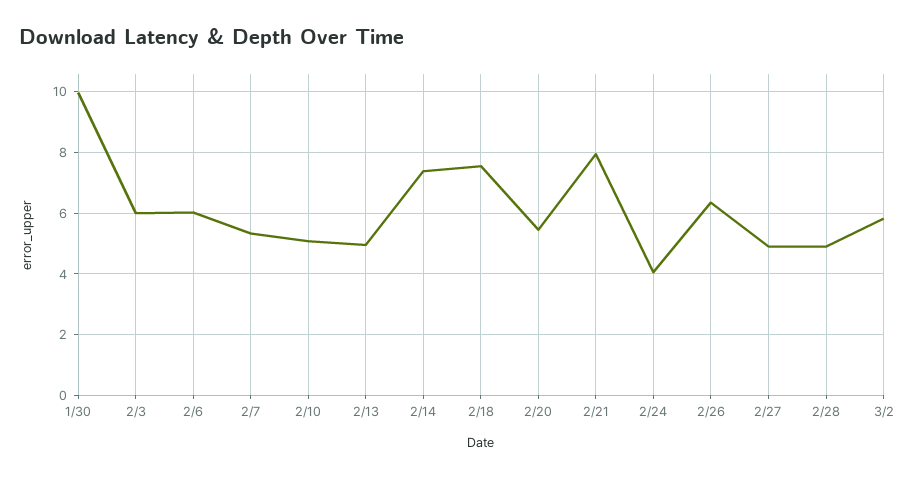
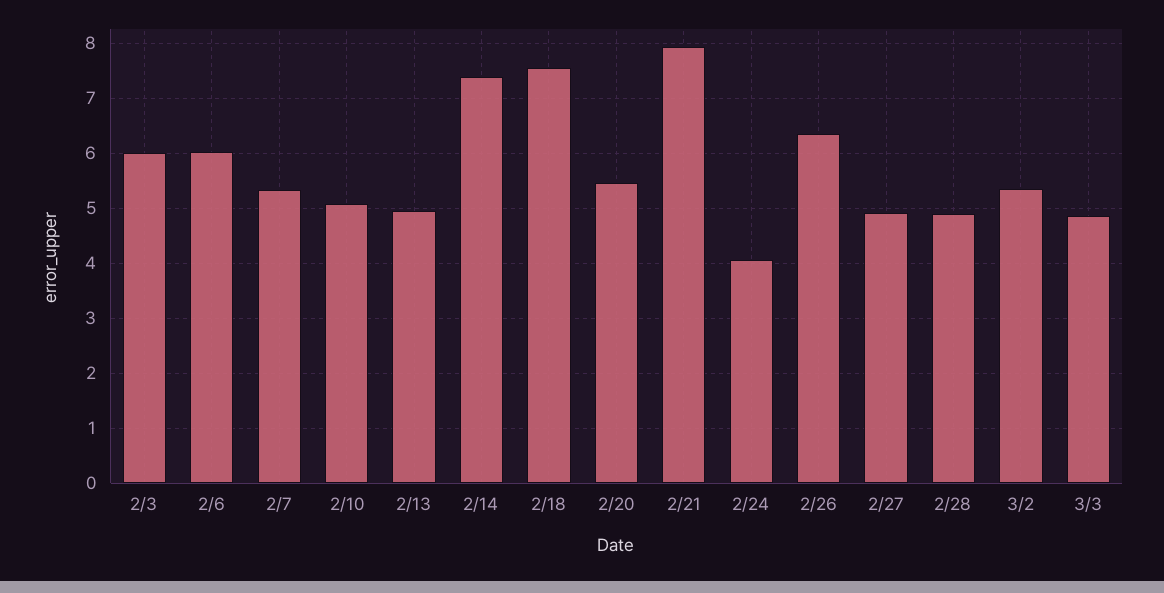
1/30: 10 -> none
3/2: 5.8 -> 5.4
3/3: none -> 4.8

